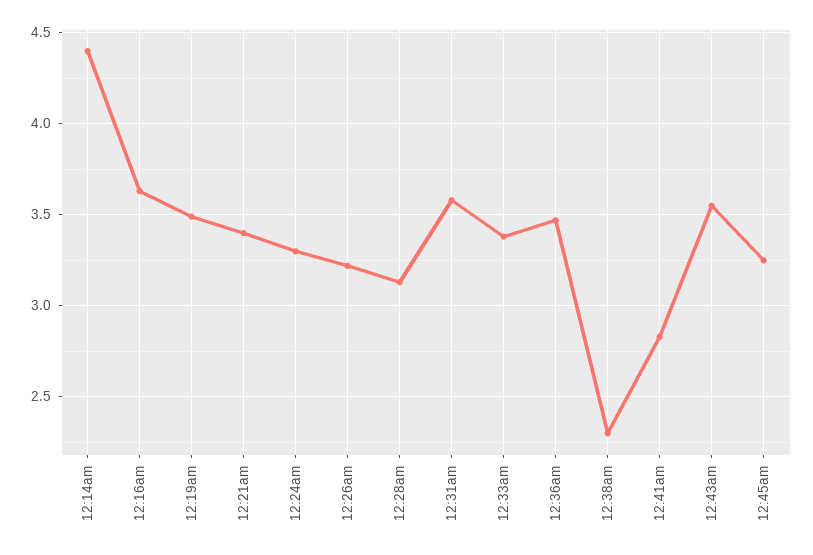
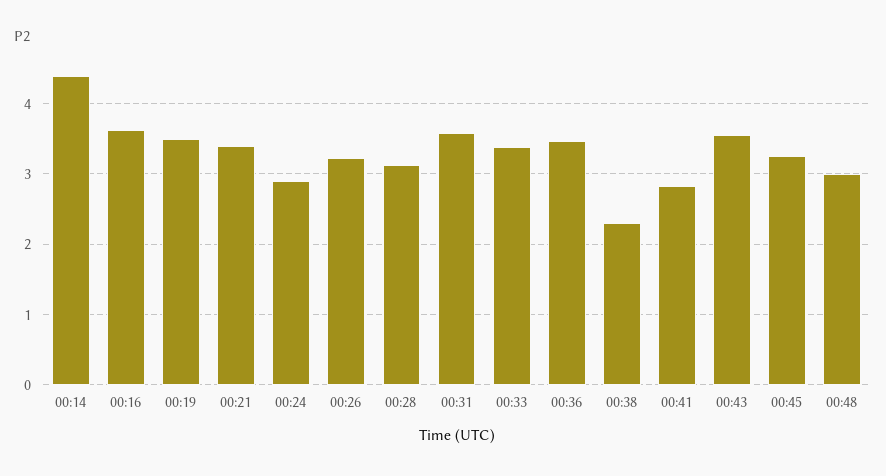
12:24am: 3.3 -> 2.9
00:48: none -> 3

